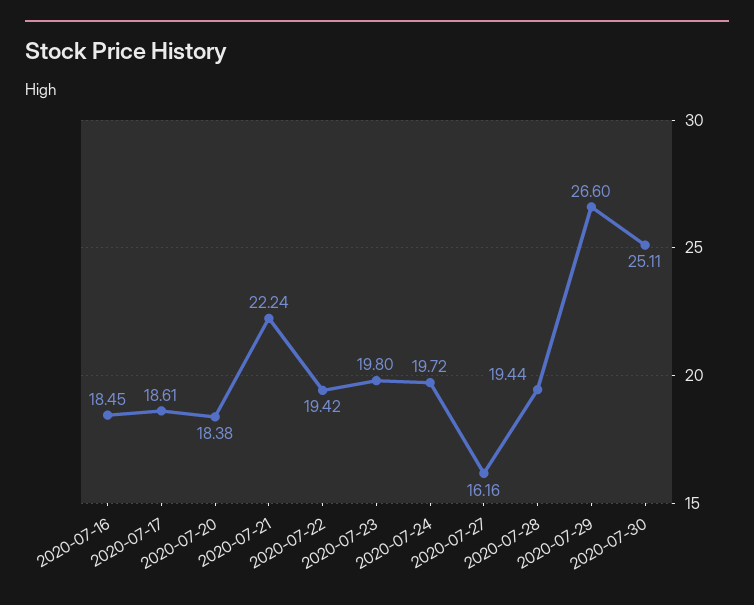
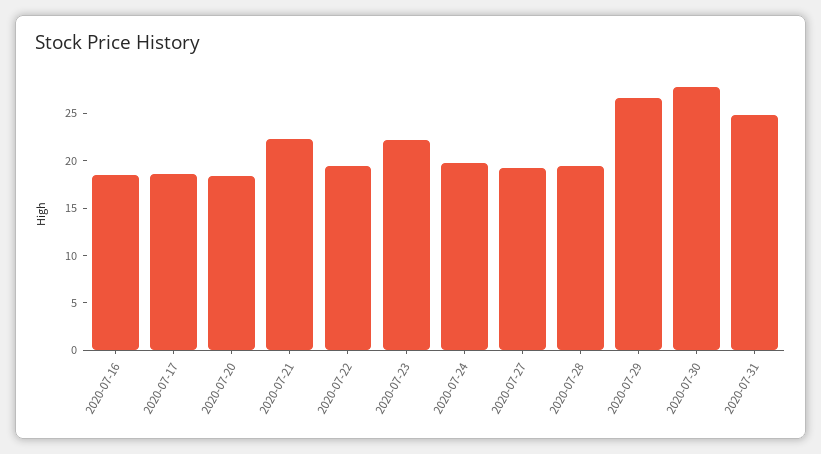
2020-07-23: 19.8 -> 22
2020-07-27: 16.16 -> 19
2020-07-30: 25.11 -> 28
2020-07-31: none -> 25

